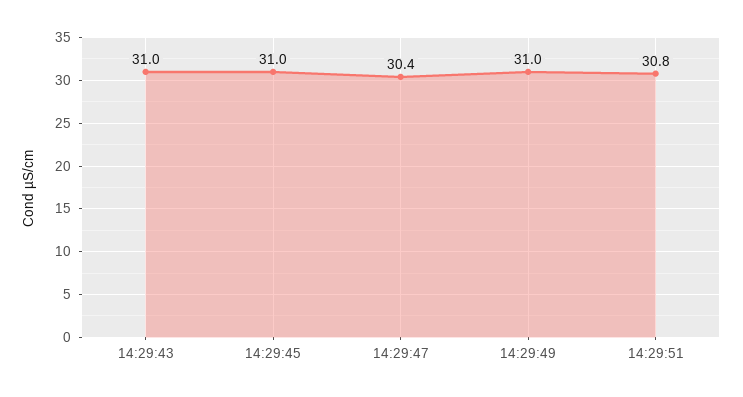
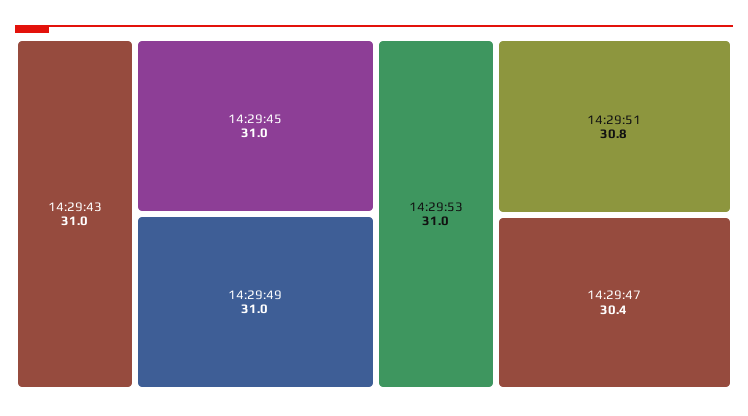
14:29:53: none -> 31

